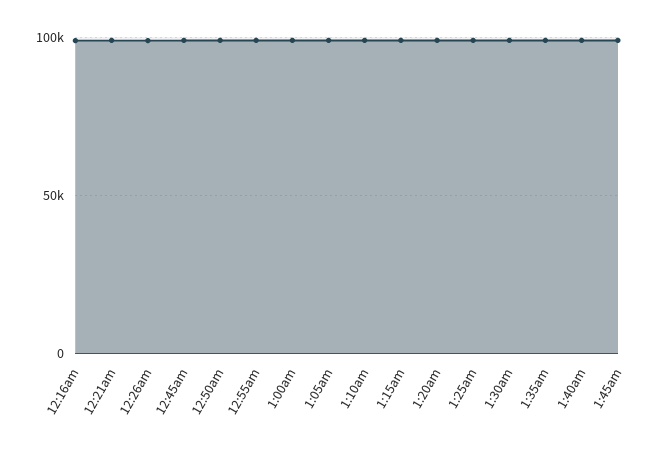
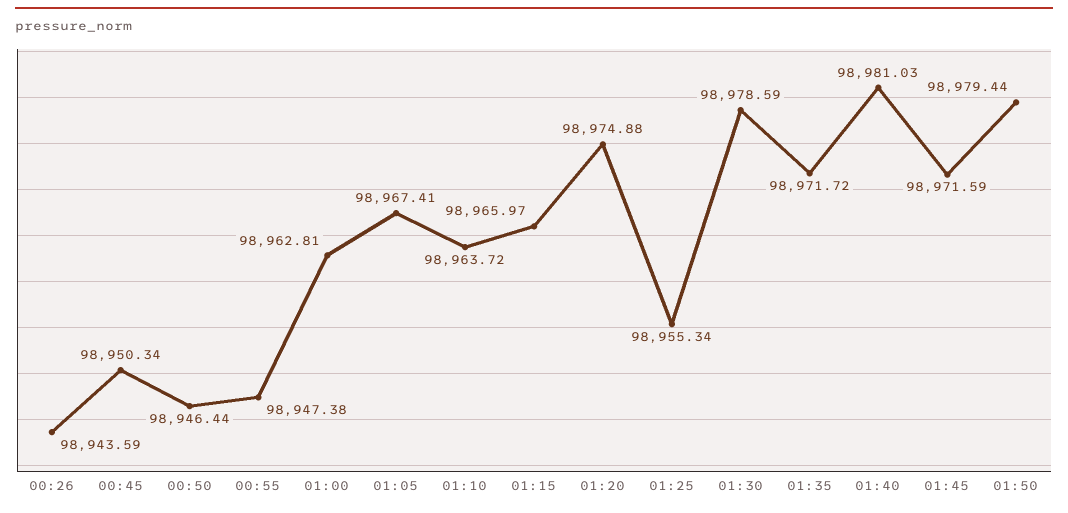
12:16am: 100000 -> none
12:21am: 100000 -> none
01:50: none -> 98979.44

